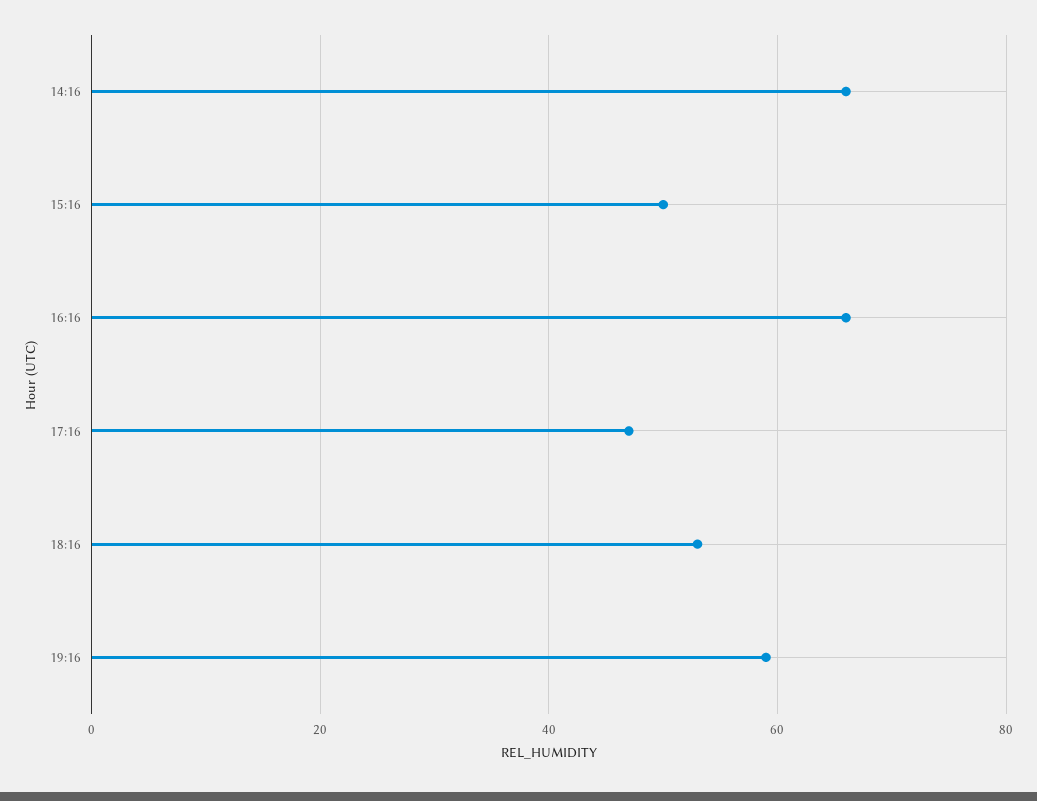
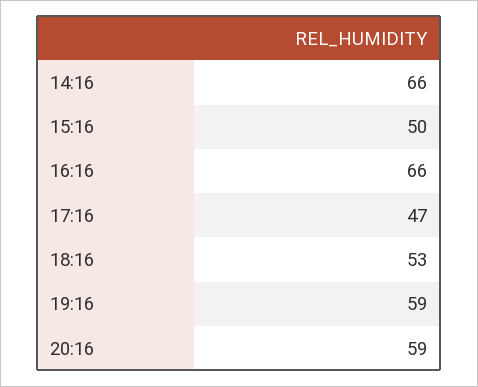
20:16: none -> 59

